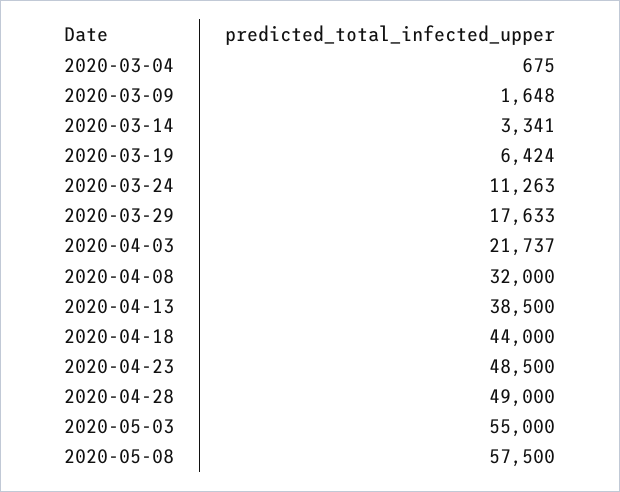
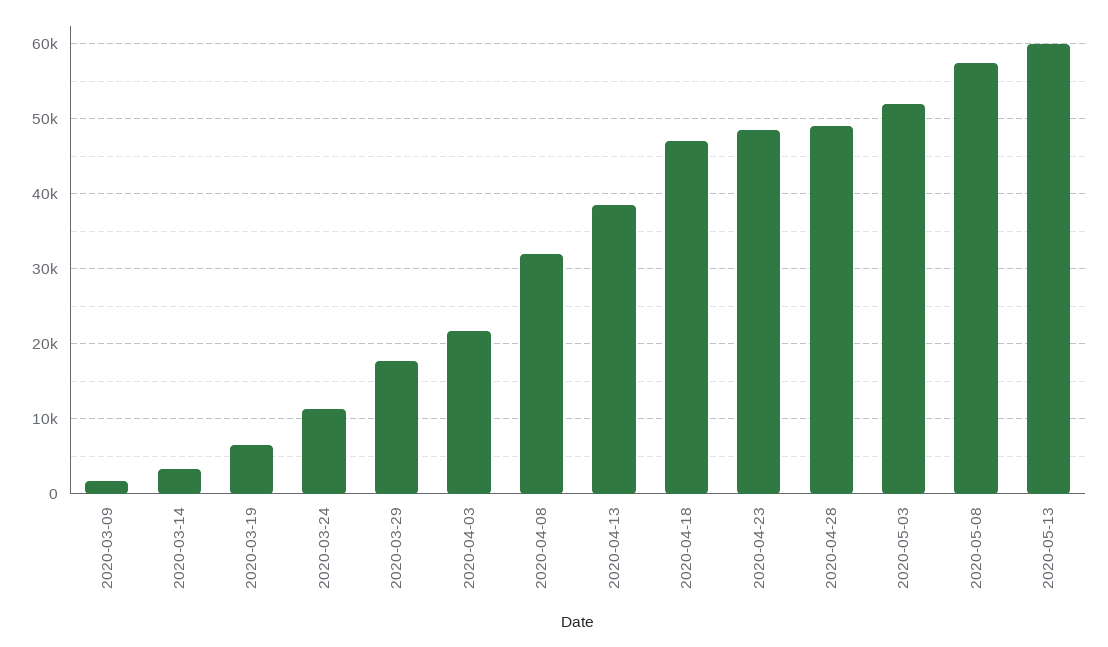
2020-03-04: 675 -> none
2020-04-18: 44000 -> 47000
2020-05-03: 55000 -> 52000
2020-05-13: none -> 60000

